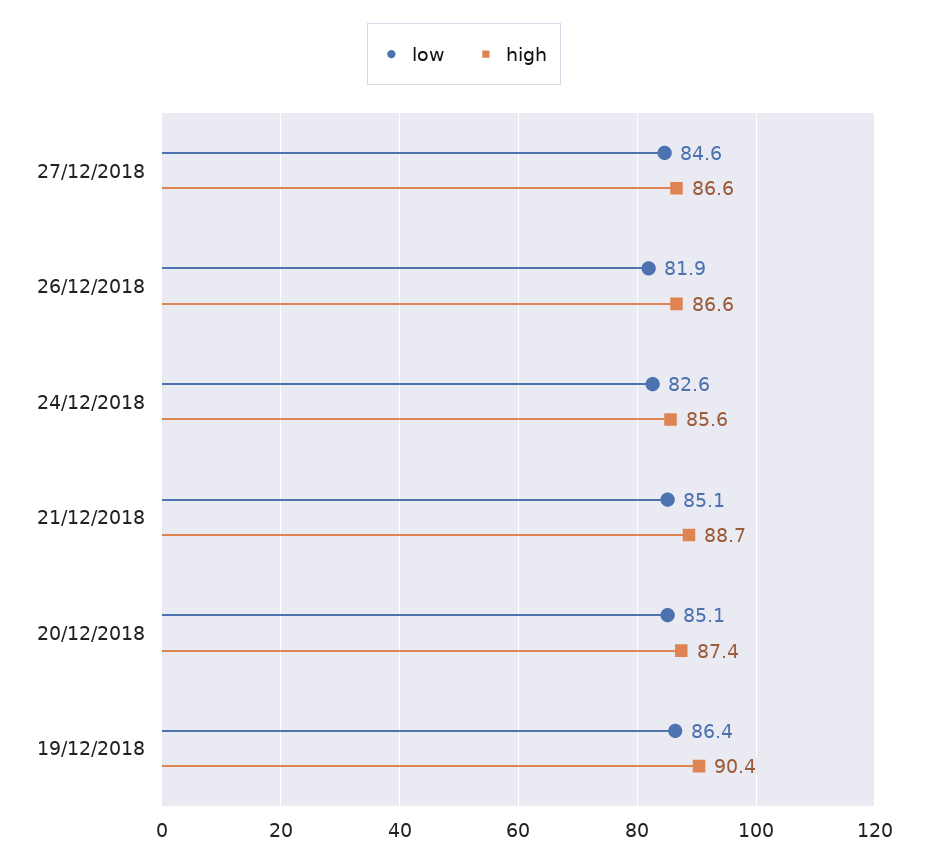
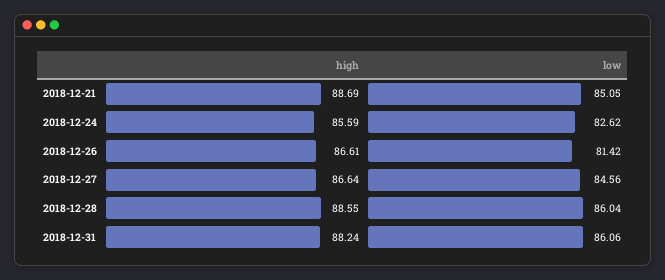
low, 26/12/2018: 81.9 -> 81.42
low, 20/12/2018: 85.1 -> none
high, 20/12/2018: 87.4 -> none
low, 19/12/2018: 86.4 -> none
high, 19/12/2018: 90.4 -> none
high, 2018-12-28: none -> 88.55
low, 2018-12-28: none -> 86.04
high, 2018-12-31: none -> 88.24
low, 2018-12-31: none -> 86.06

